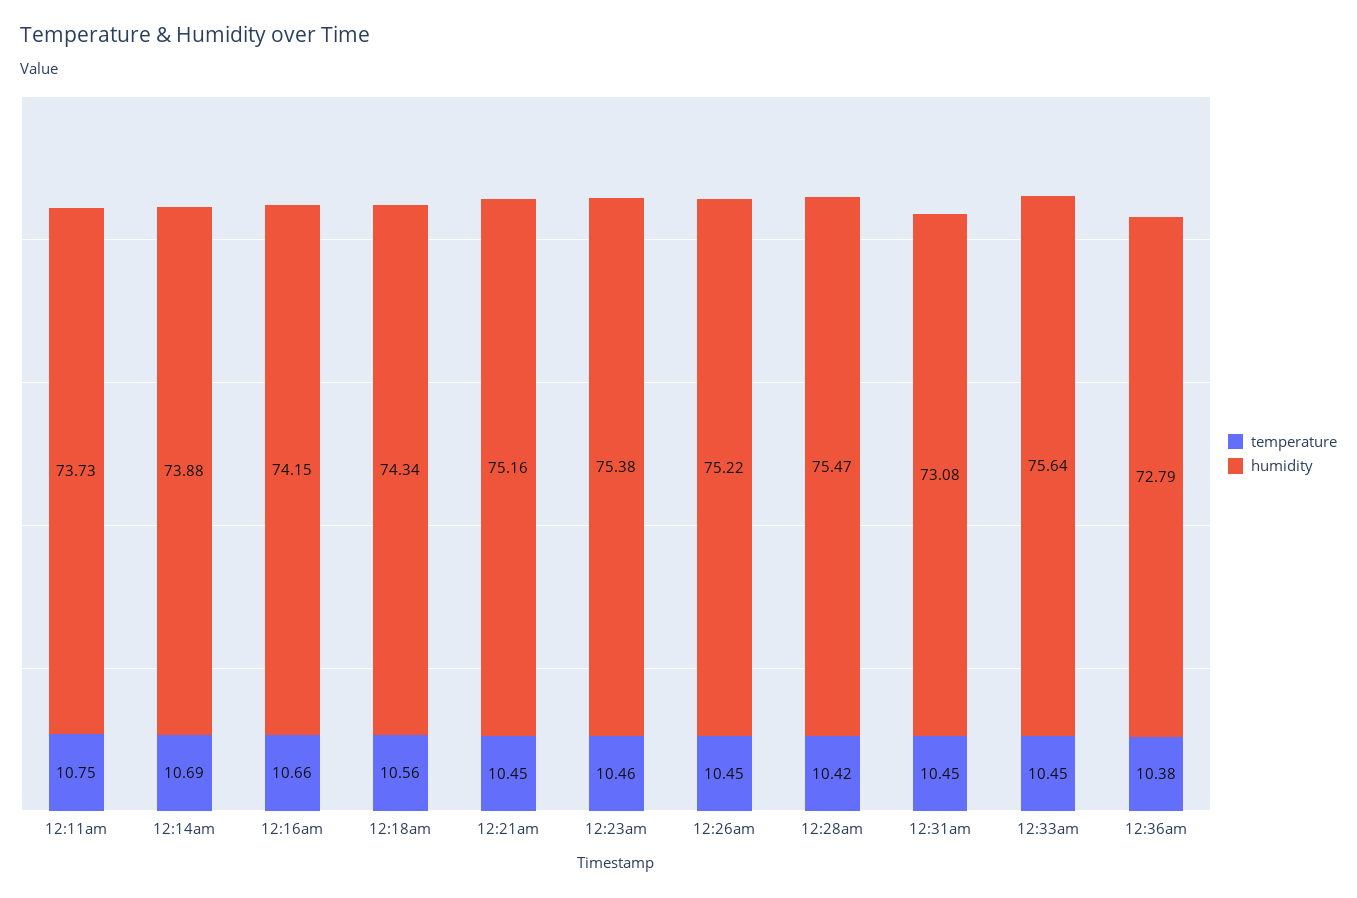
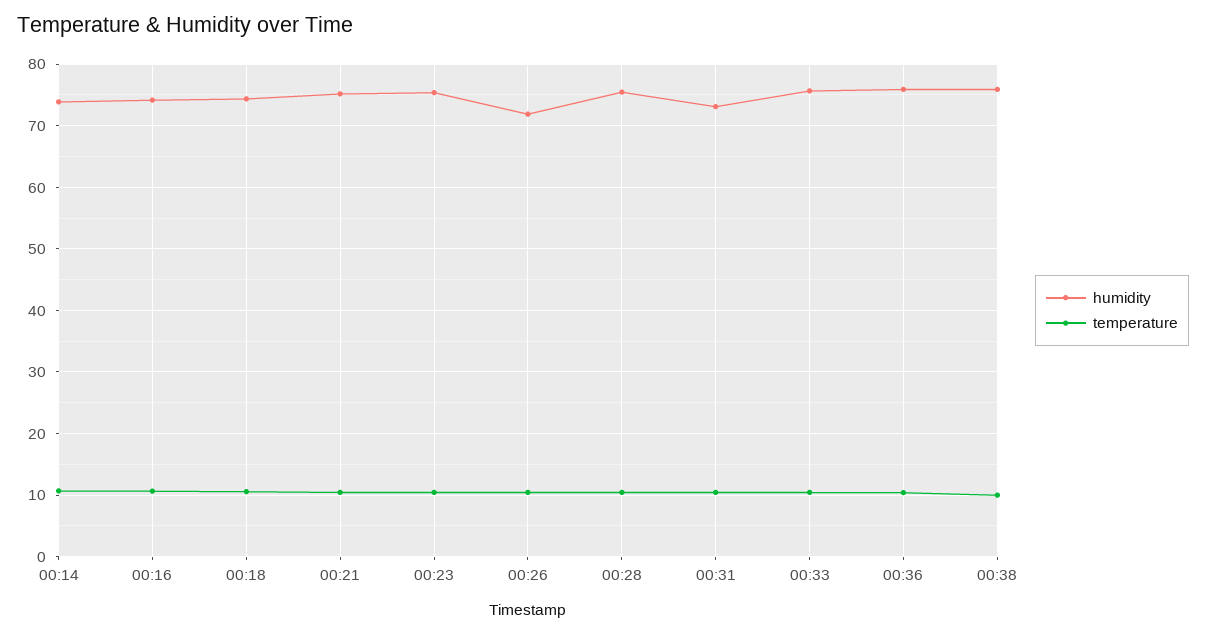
temperature, 12:11am: 10.75 -> none
humidity, 12:11am: 73.73 -> none
humidity, 12:26am: 75.22 -> 72
humidity, 12:36am: 72.79 -> 76
humidity, 00:38: none -> 76
temperature, 00:38: none -> 10

